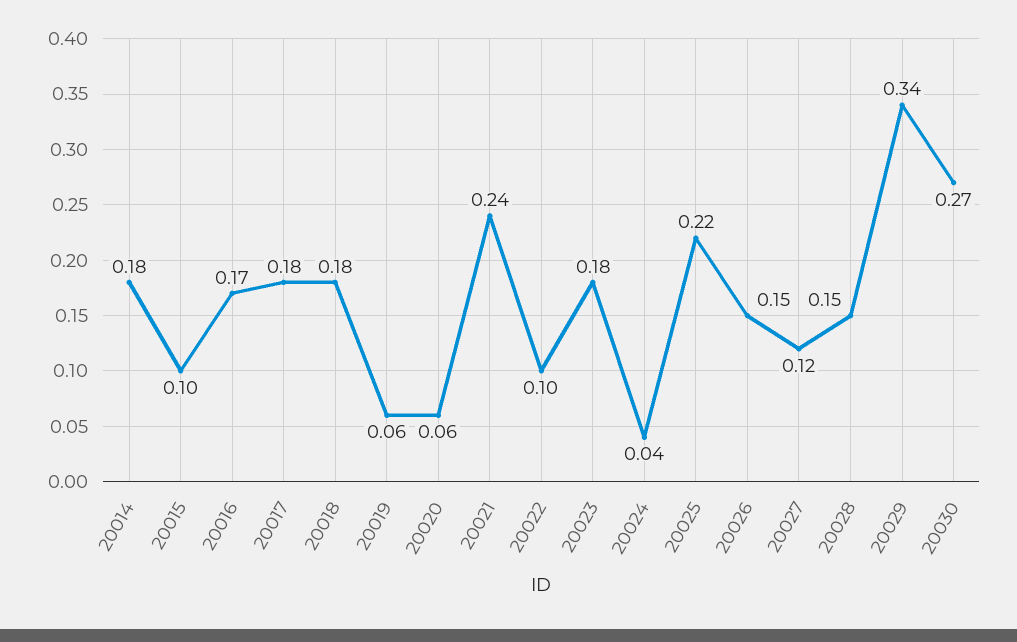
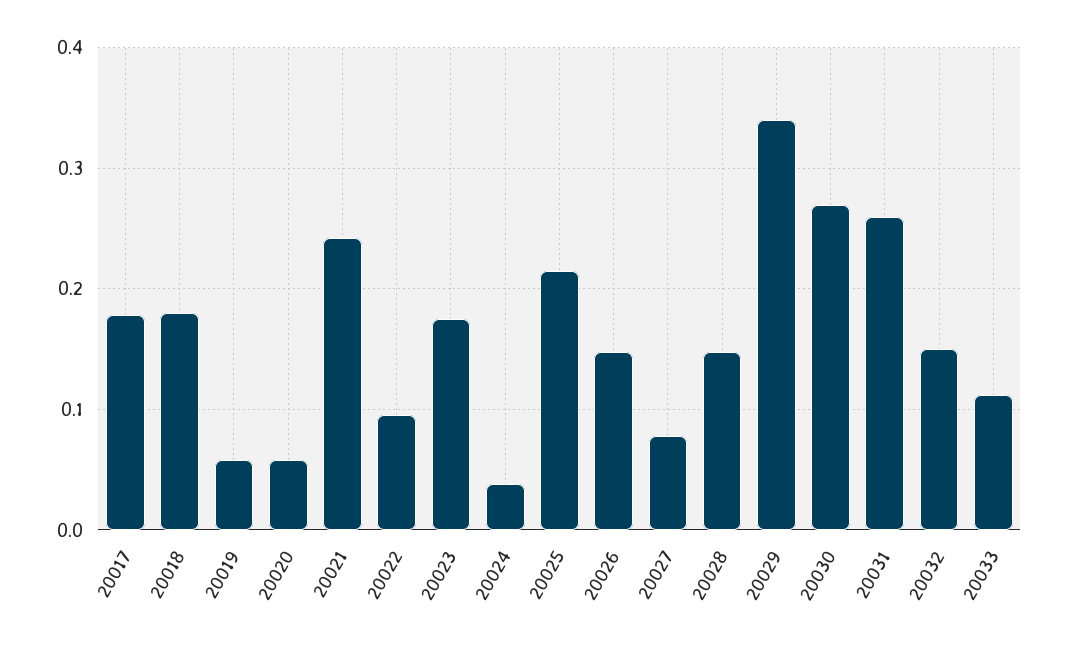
20014: 0.18 -> none
20015: 0.1 -> none
20016: 0.17 -> none
20027: 0.12 -> 0.08
20031: none -> 0.26
20032: none -> 0.15
20033: none -> 0.11

